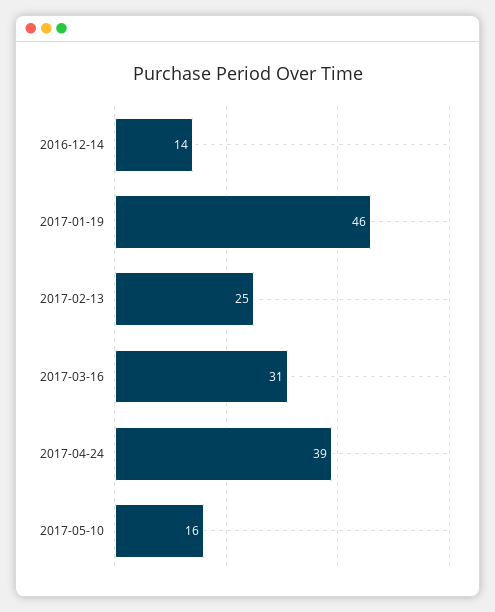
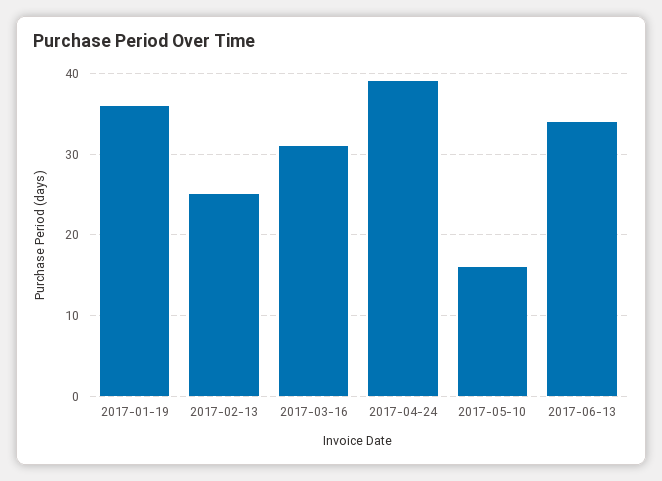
2016-12-14: 14 -> none
2017-01-19: 46 -> 36
2017-06-13: none -> 34

